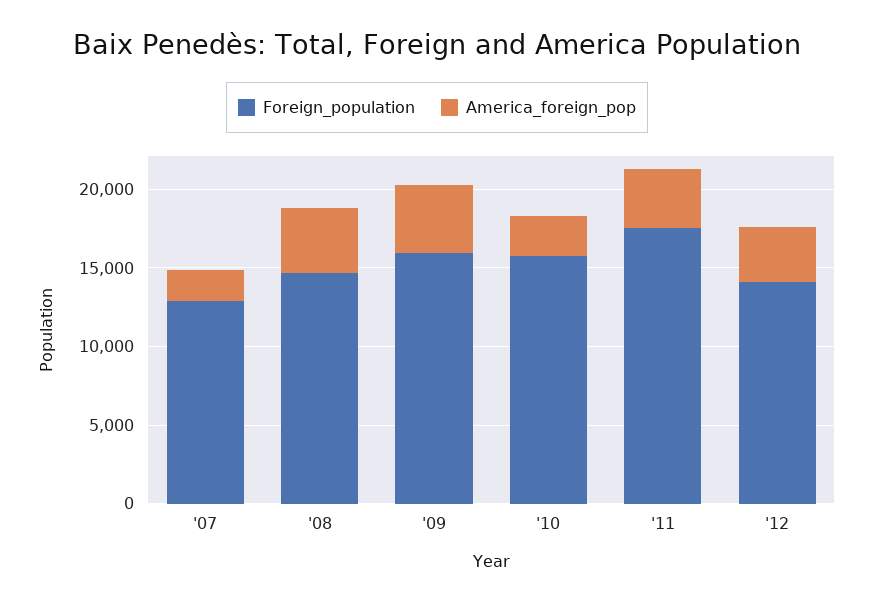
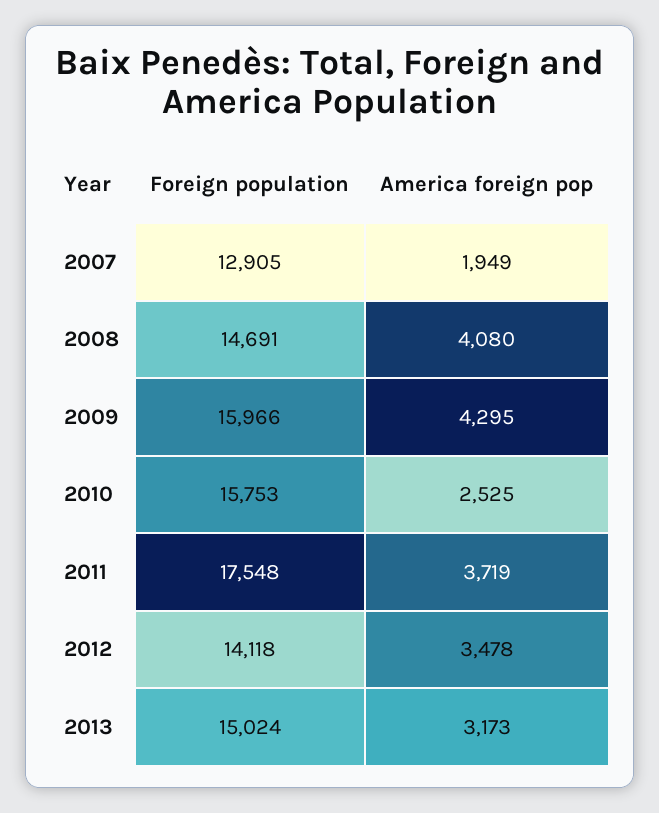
Foreign_population, 2013: none -> 15024
America_foreign_pop, 2013: none -> 3173

